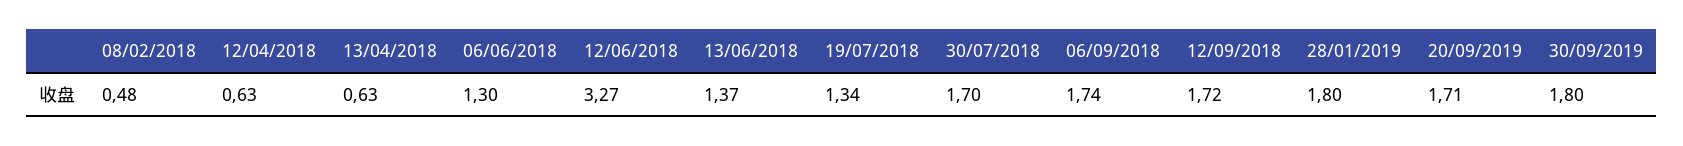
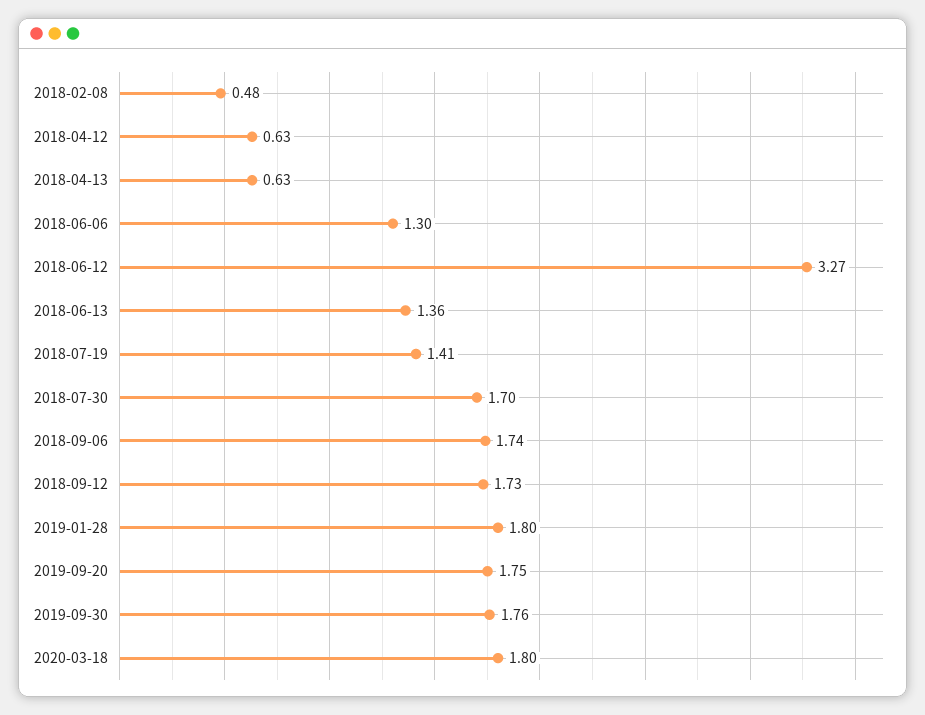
13/06/2018: 1.37 -> 1.36
19/07/2018: 1.34 -> 1.41
12/09/2018: 1.72 -> 1.73
20/09/2019: 1.71 -> 1.75
30/09/2019: 1.8 -> 1.76
2020-03-18: none -> 1.8

